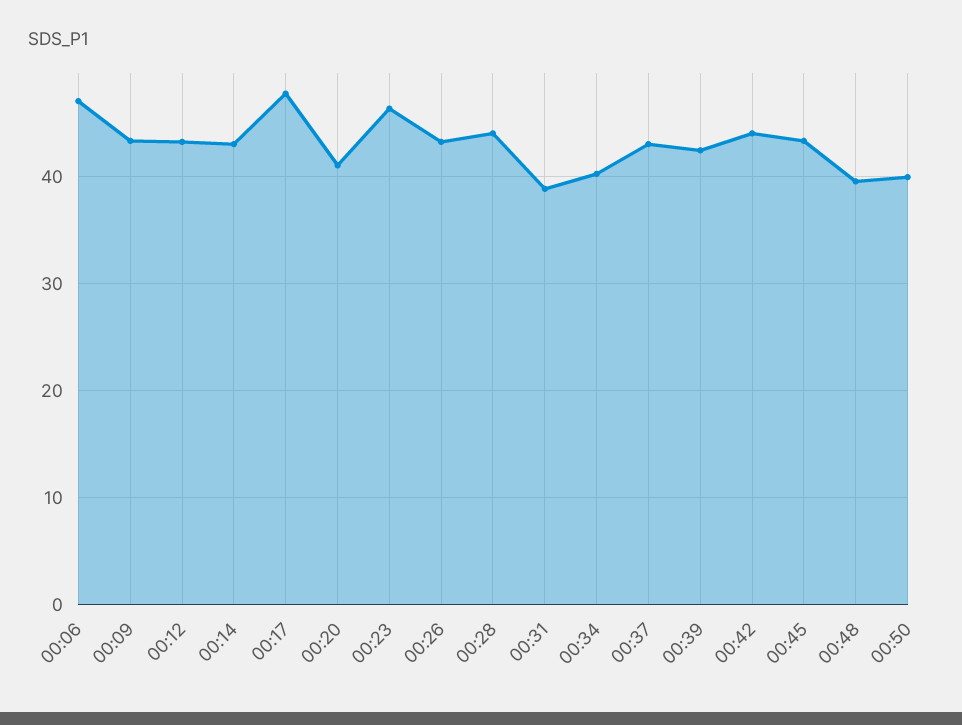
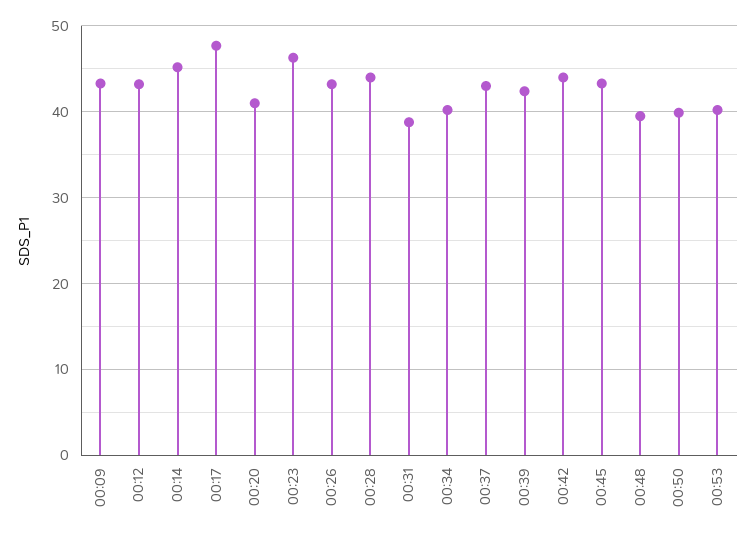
00:06: 47 -> none
00:14: 43 -> 45
00:53: none -> 40

